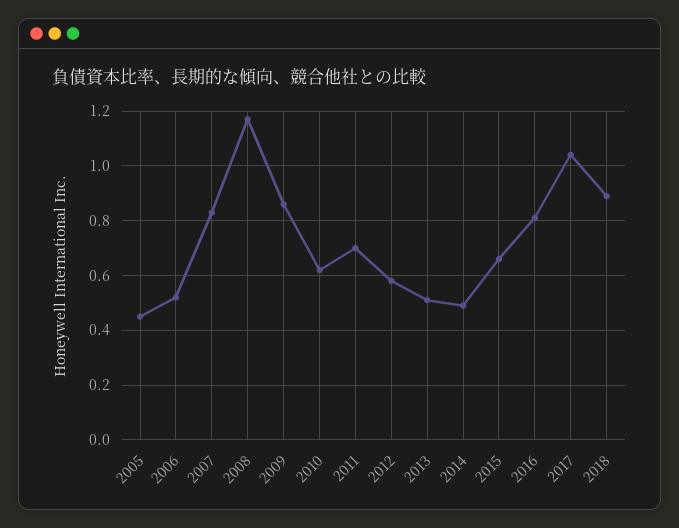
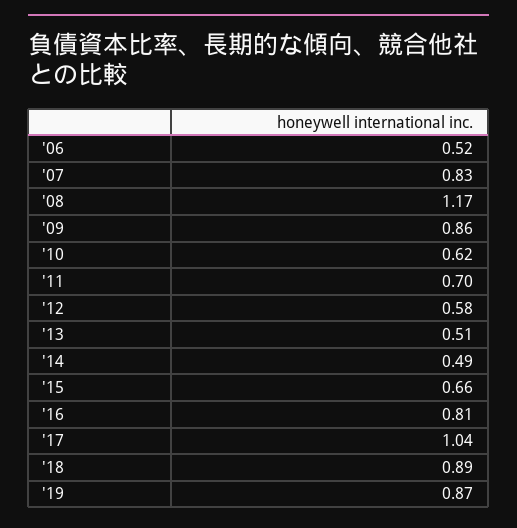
2005: 0.45 -> none
'19: none -> 0.87

